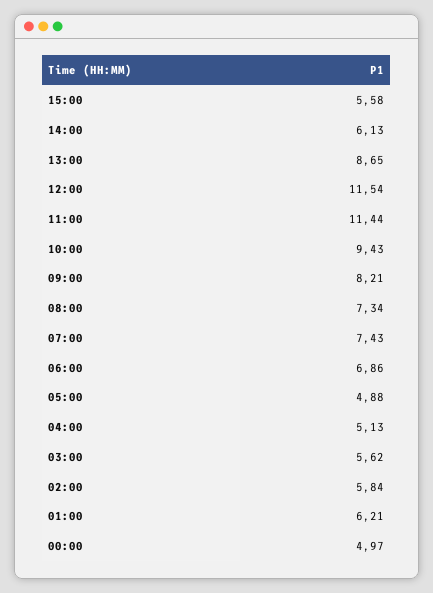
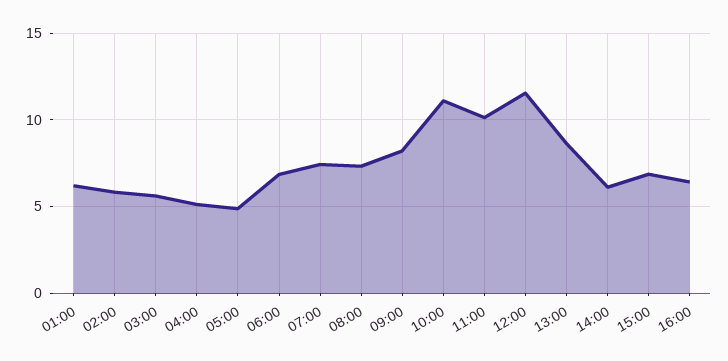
15:00: 5.58 -> 7
11:00: 11.44 -> 10
10:00: 9.43 -> 11
00:00: 4.97 -> none
16:00: none -> 6.5

